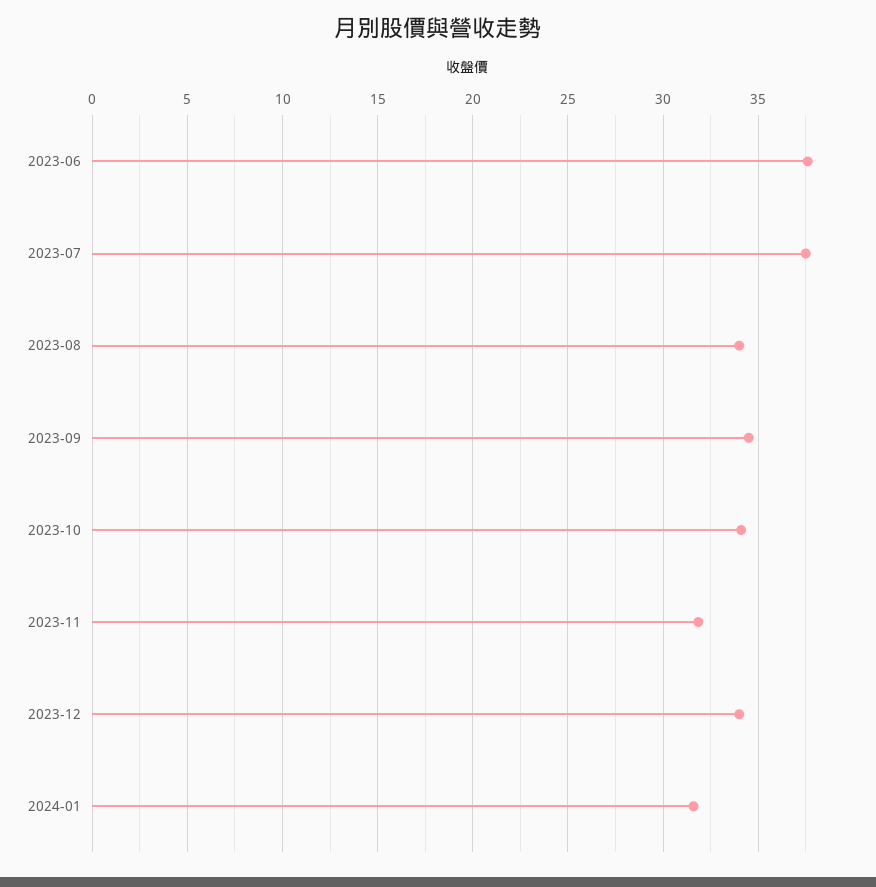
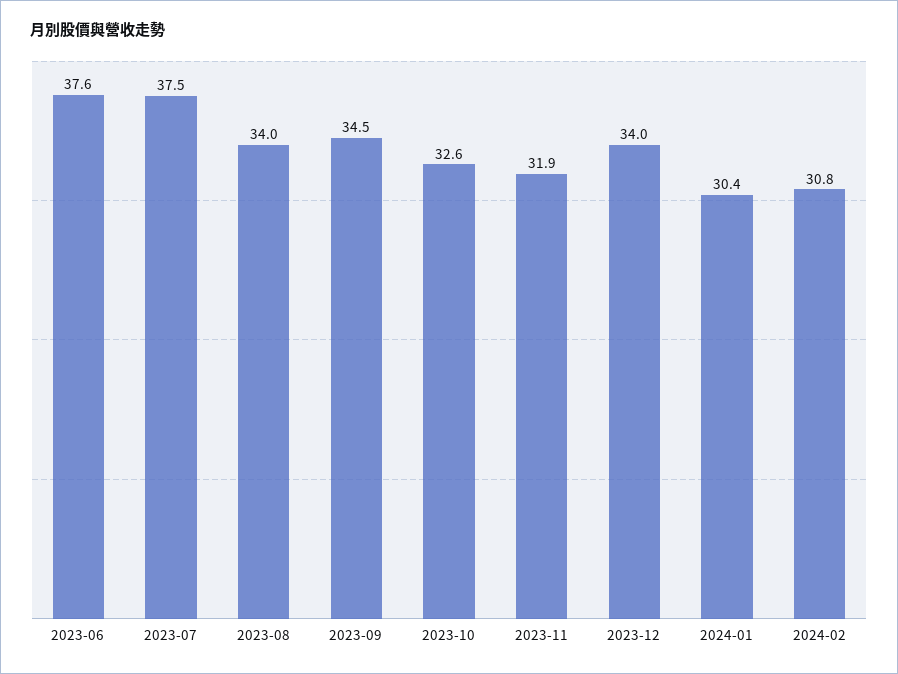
2023-10: 34 -> 32.6
2024-01: 31.5 -> 30.4
2024-02: none -> 30.8

